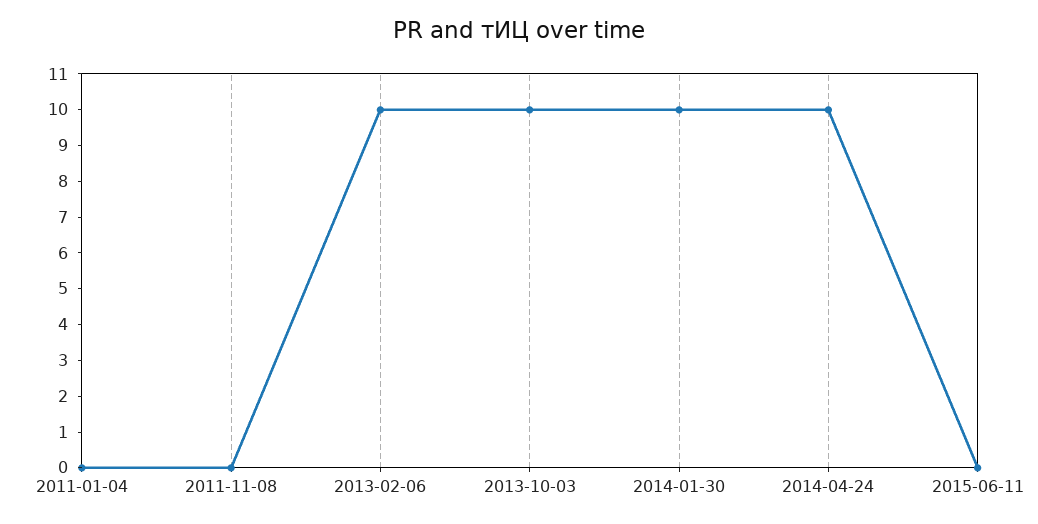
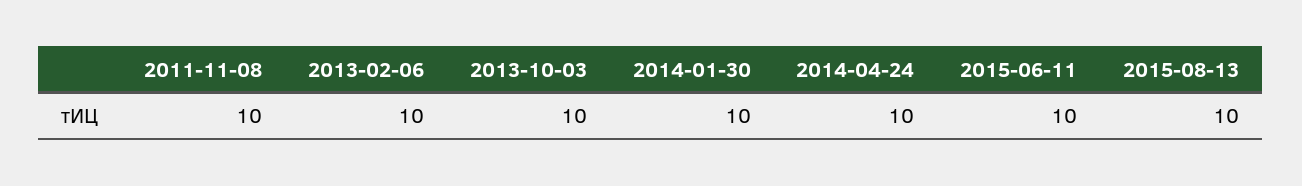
2011-01-04: 0 -> none
2011-11-08: 0 -> 10
2015-06-11: 0 -> 10
2015-08-13: none -> 10

